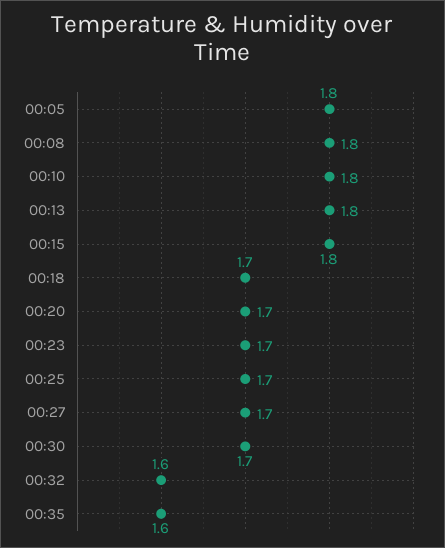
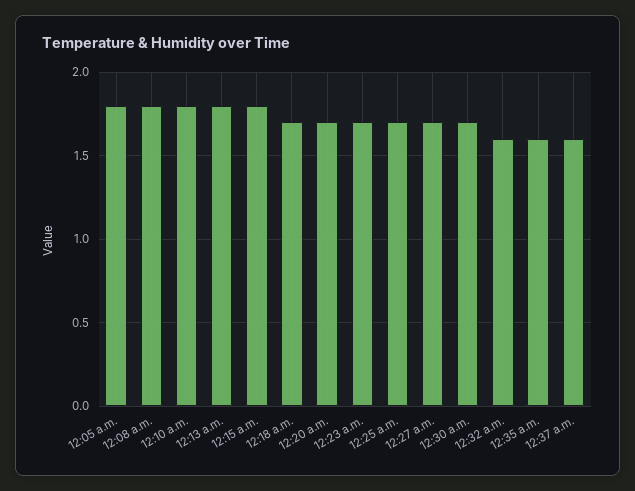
12:37 a.m.: none -> 1.6

